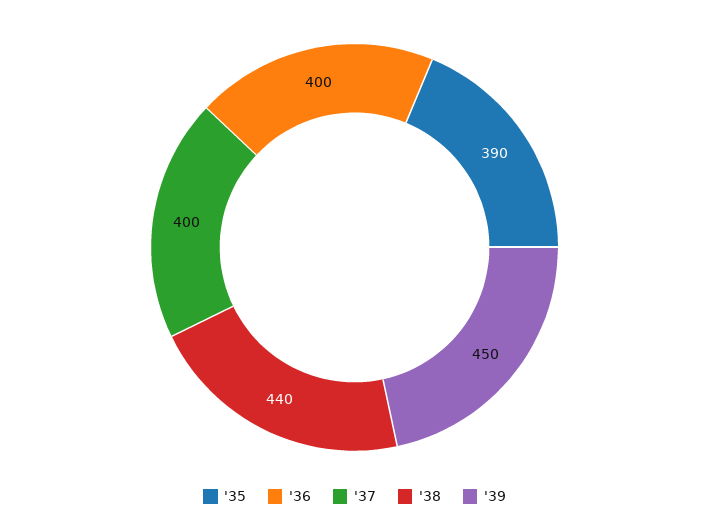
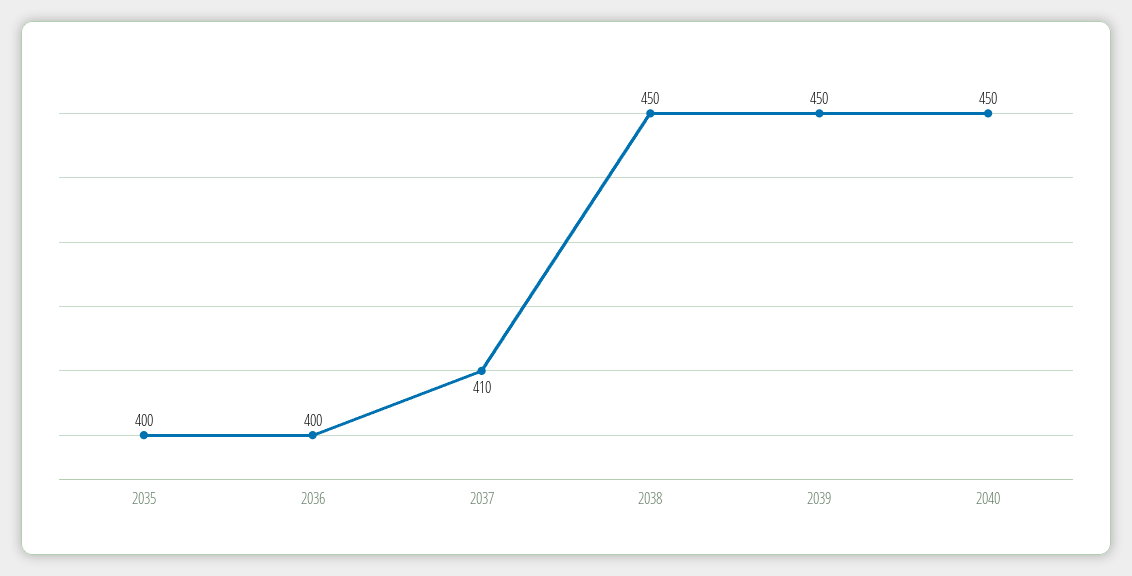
'35: 390 -> 400
'37: 400 -> 410
'38: 440 -> 450
2040: none -> 450

